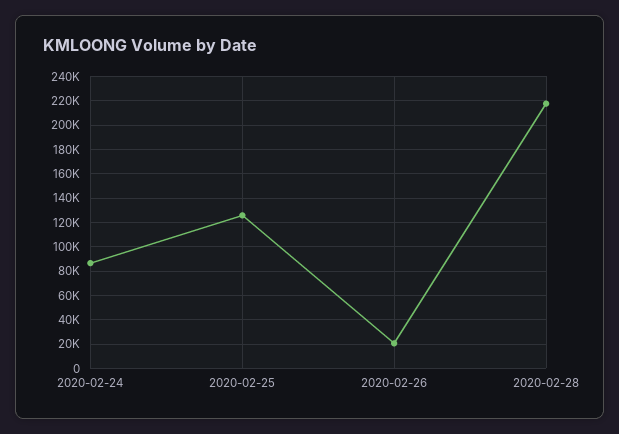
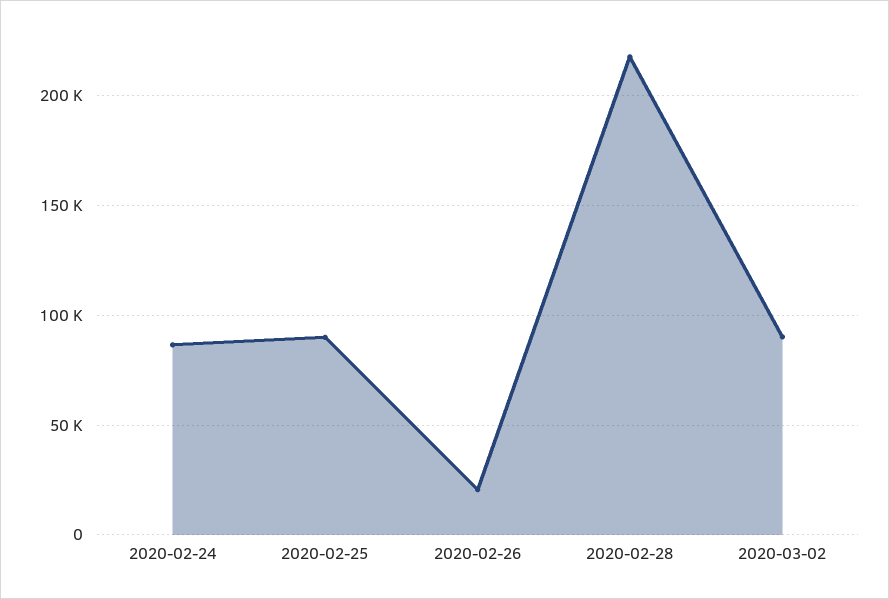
2020-02-25: 125000 -> 90000
2020-03-02: none -> 90000

